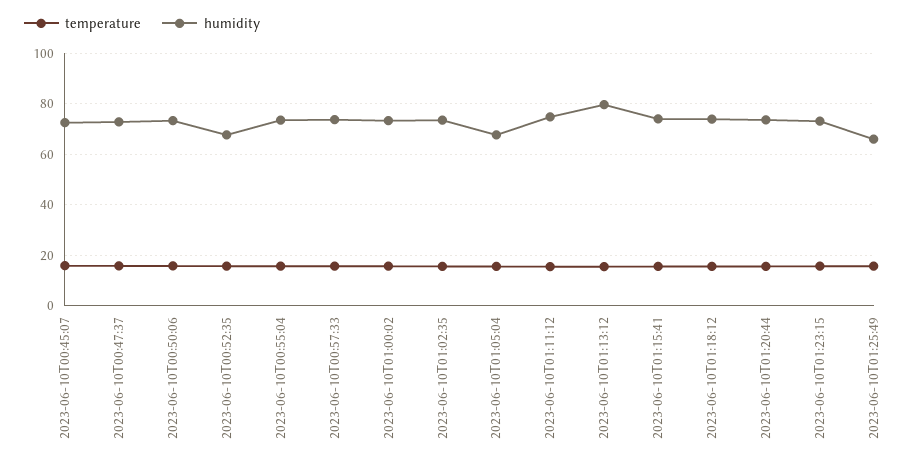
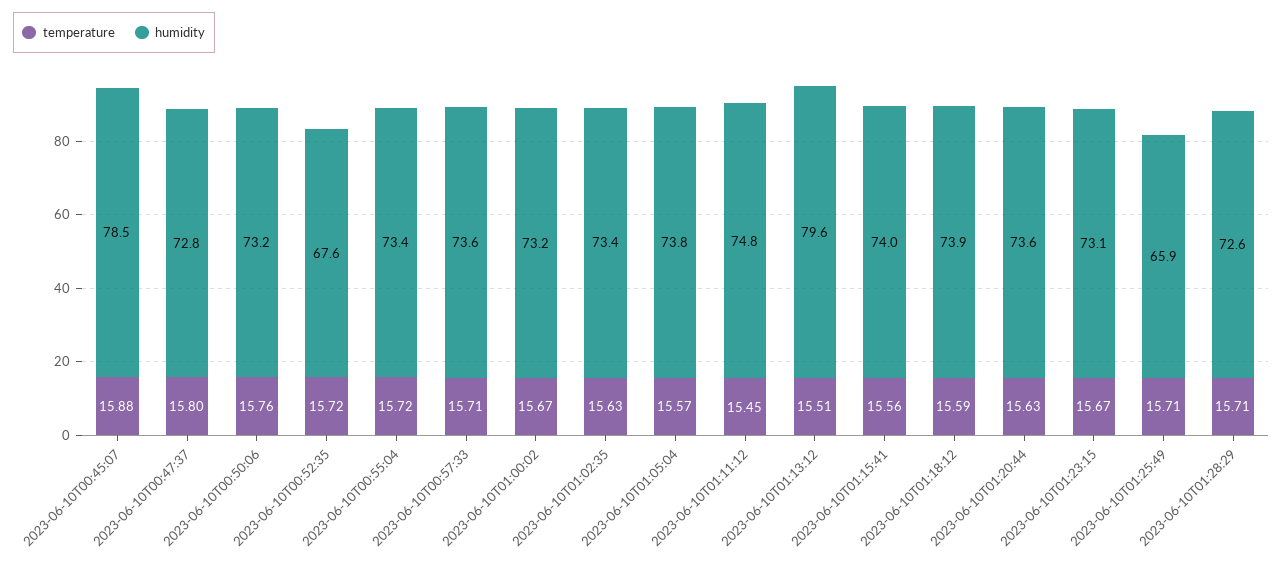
humidity, 2023-06-10T00:45:07: 72.5 -> 78.5
humidity, 2023-06-10T01:05:04: 67.5 -> 73.8
temperature, 2023-06-10T01:28:29: none -> 15.71
humidity, 2023-06-10T01:28:29: none -> 72.6

